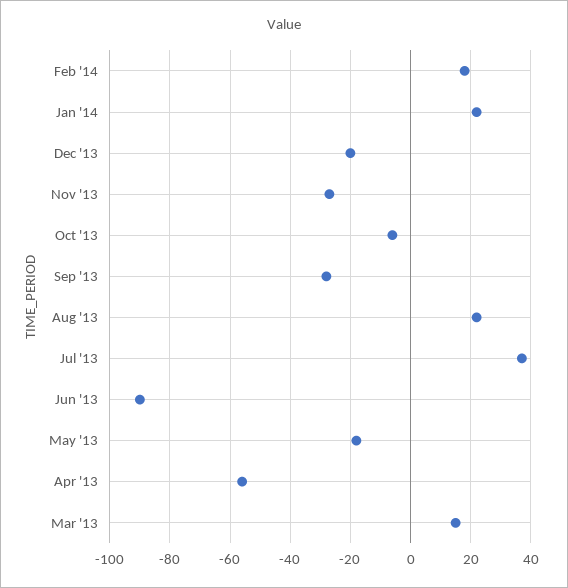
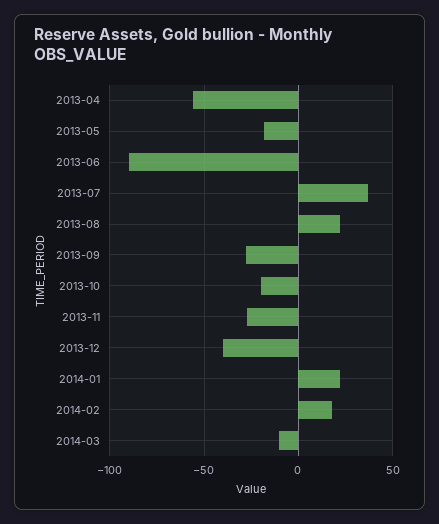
Dec '13: -20 -> -40
Oct '13: -5 -> -20
Mar '13: 15 -> none
2014-03: none -> -10

